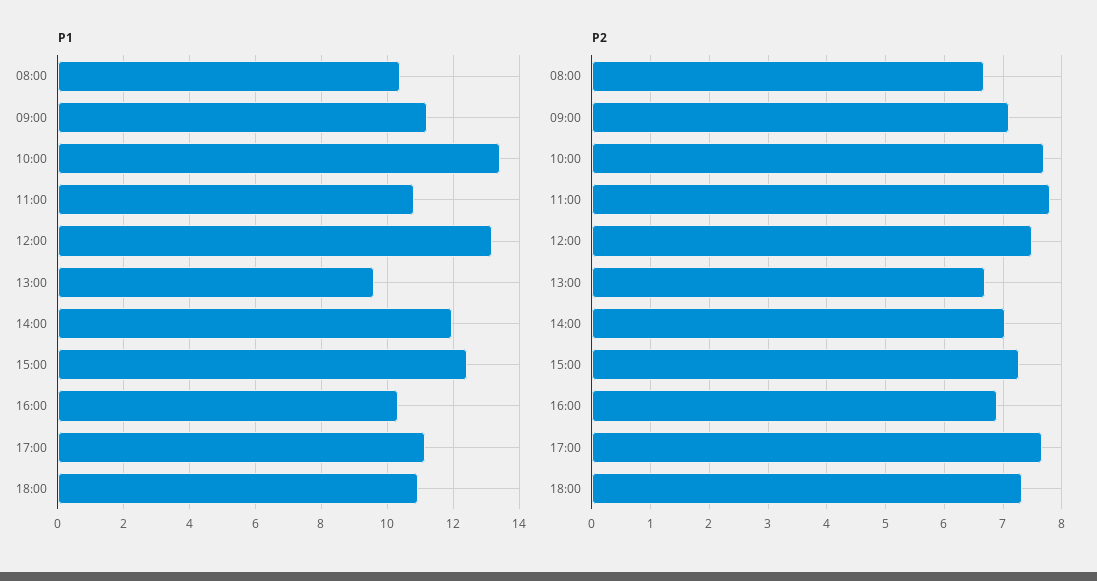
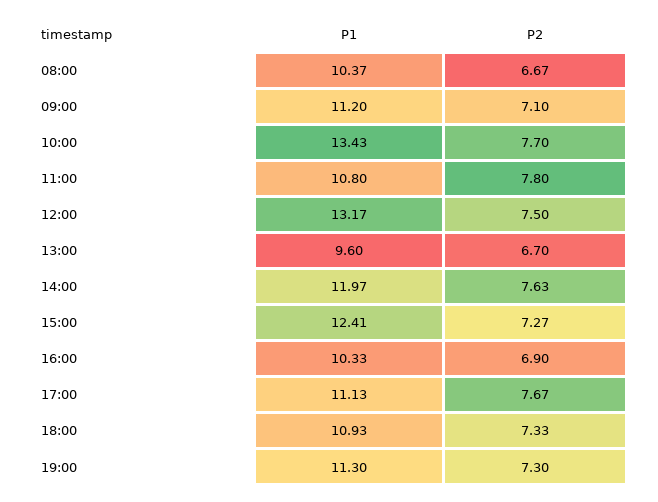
P2, 14:00: 7 -> 7.63
P1, 19:00: none -> 11.3
P2, 19:00: none -> 7.3

